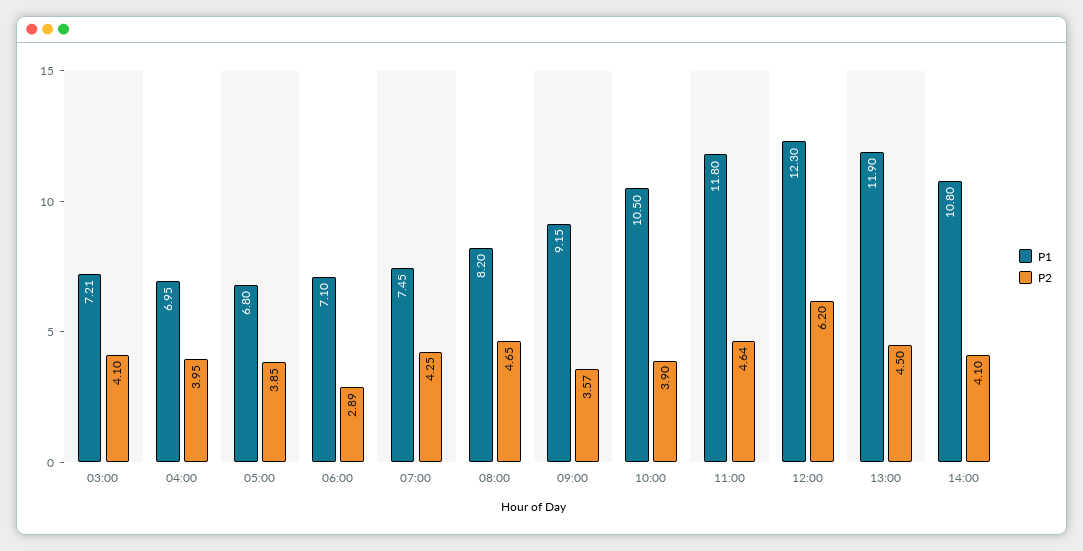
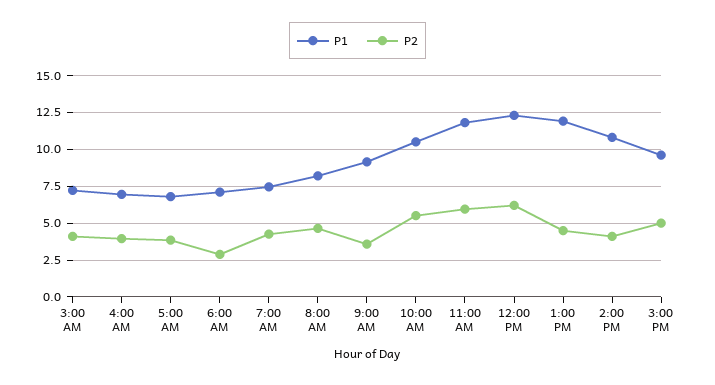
P2, 10:00: 3.9 -> 5.5
P2, 11:00: 4.64 -> 6
P1, 3:00 PM: none -> 9.5
P2, 3:00 PM: none -> 5

